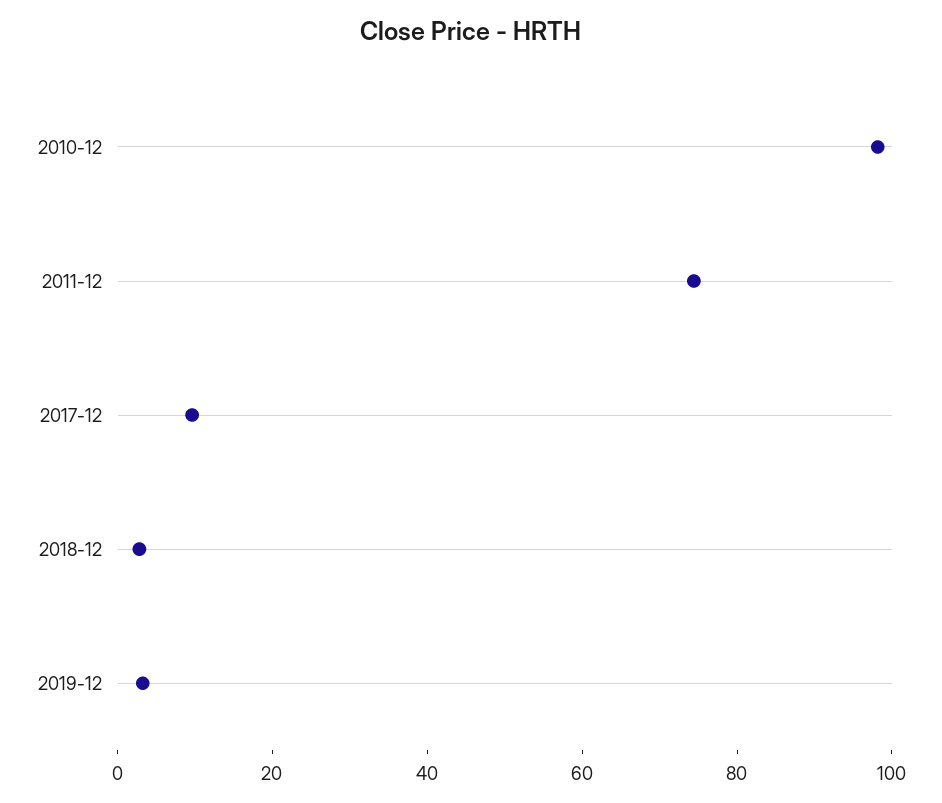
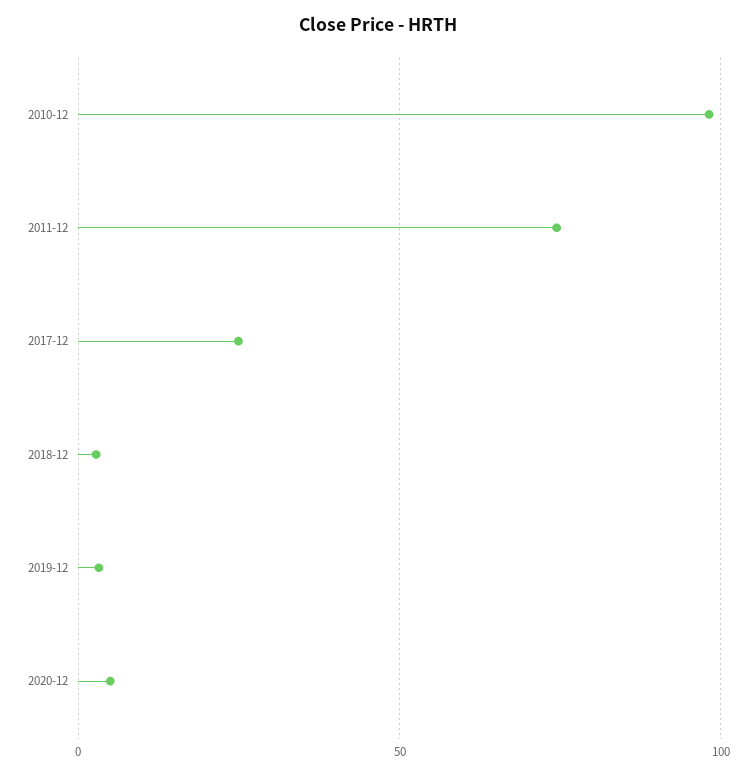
2017-12: 10 -> 25
2020-12: none -> 5

